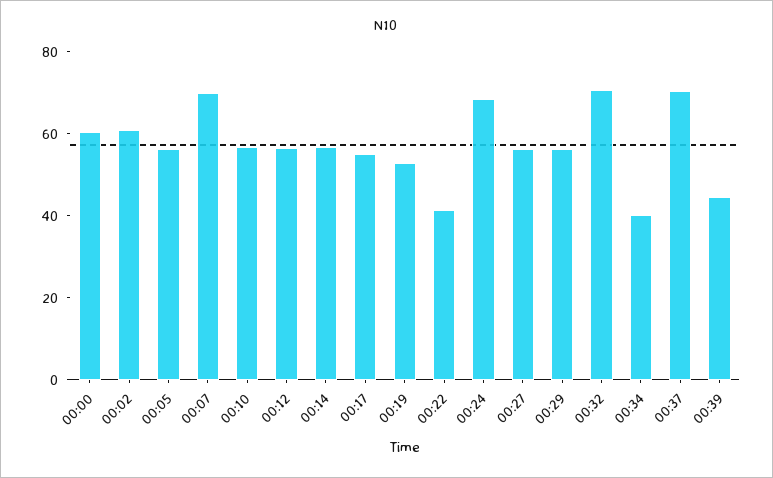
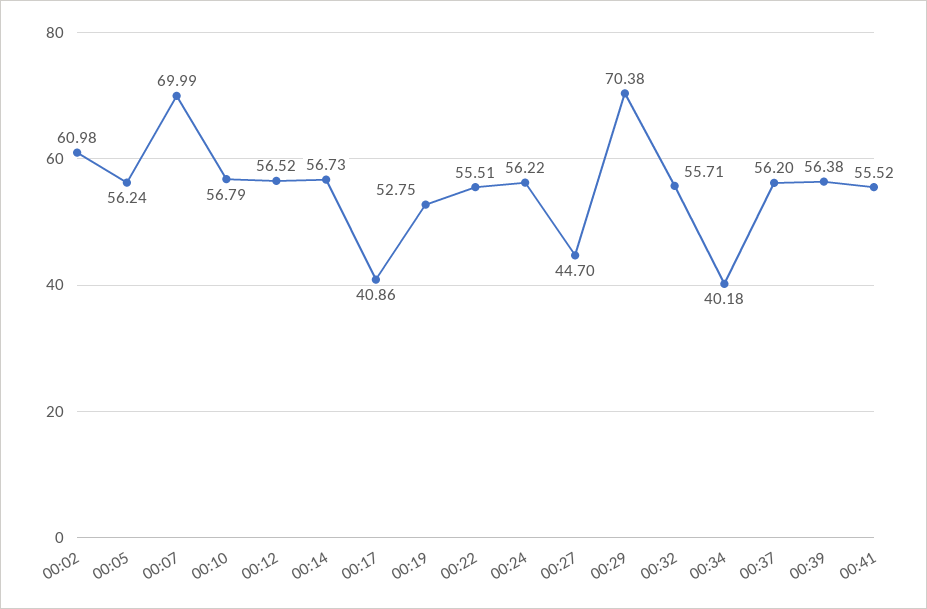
00:00: 60 -> none
00:17: 55 -> 40.86
00:22: 40 -> 55.51
00:24: 70 -> 56.22
00:27: 55 -> 44.7
00:29: 55 -> 70.38
00:32: 70 -> 55.71
00:37: 70 -> 56.2
00:39: 45 -> 56.38
00:41: none -> 55.52

